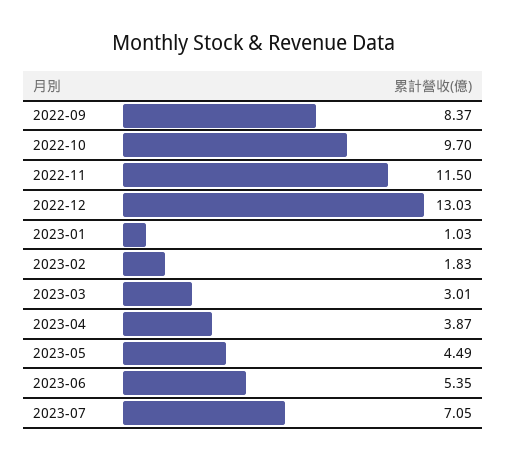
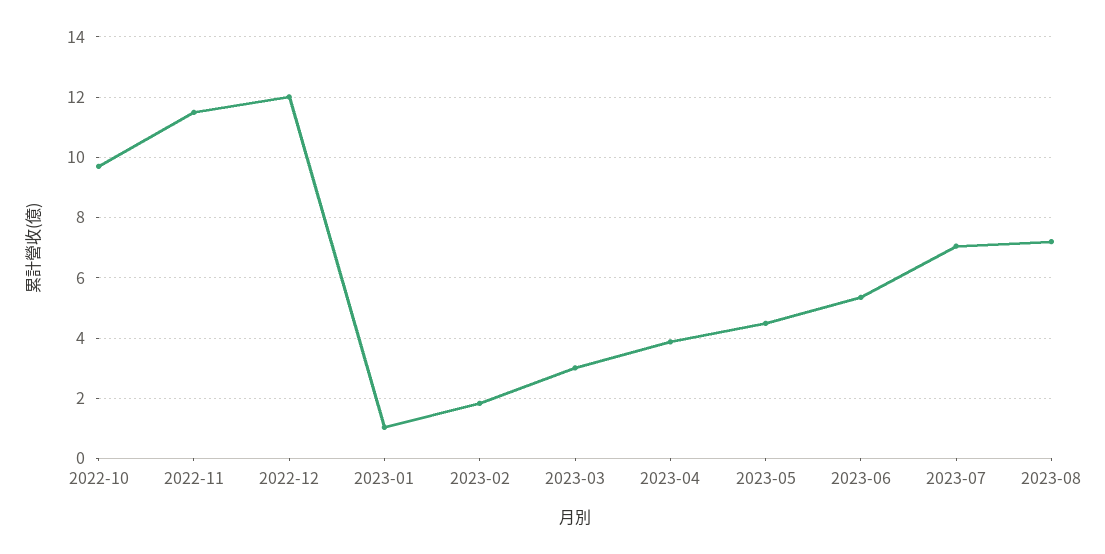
2022-09: 8.37 -> none
2022-12: 13.03 -> 12
2023-08: none -> 7.2

